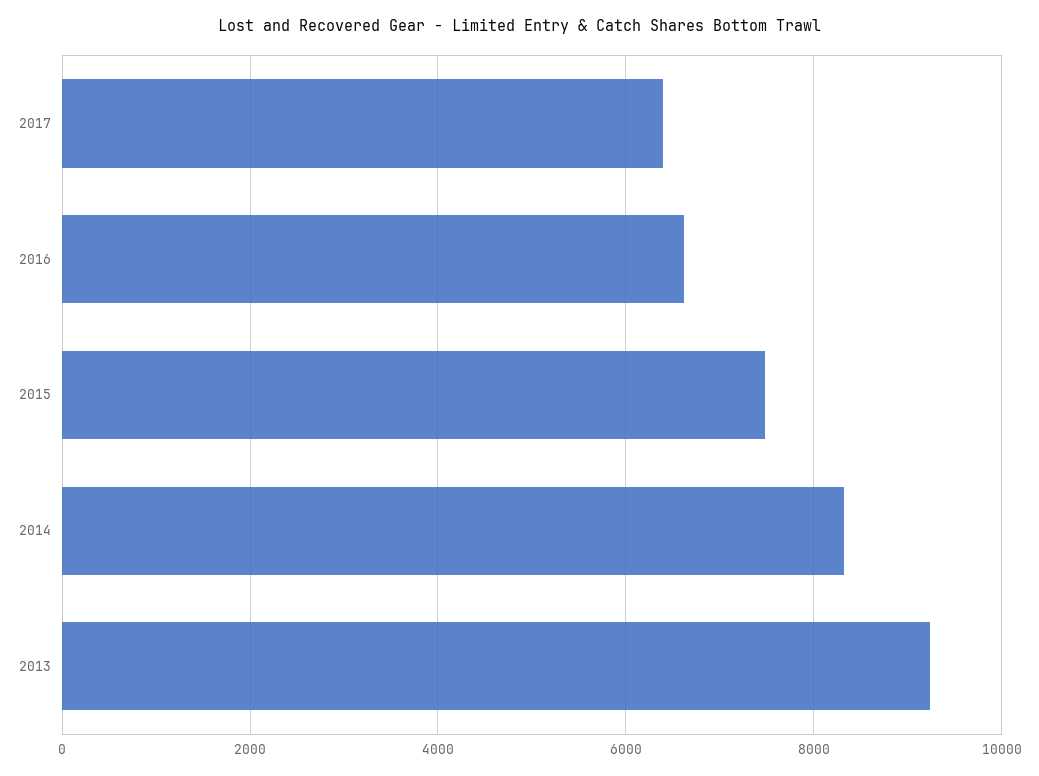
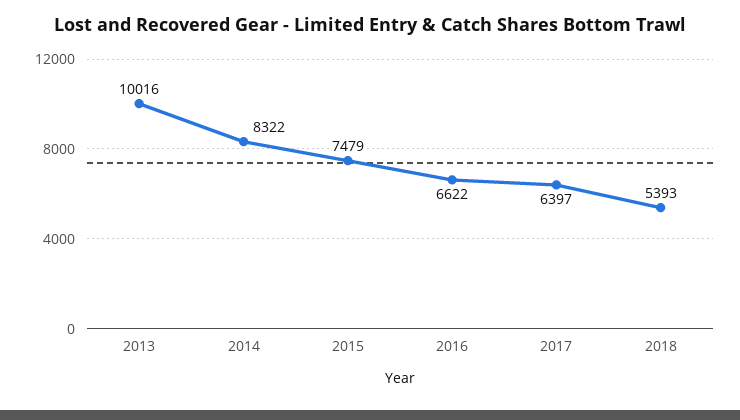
2013: 9200 -> 10016
2018: none -> 5393

